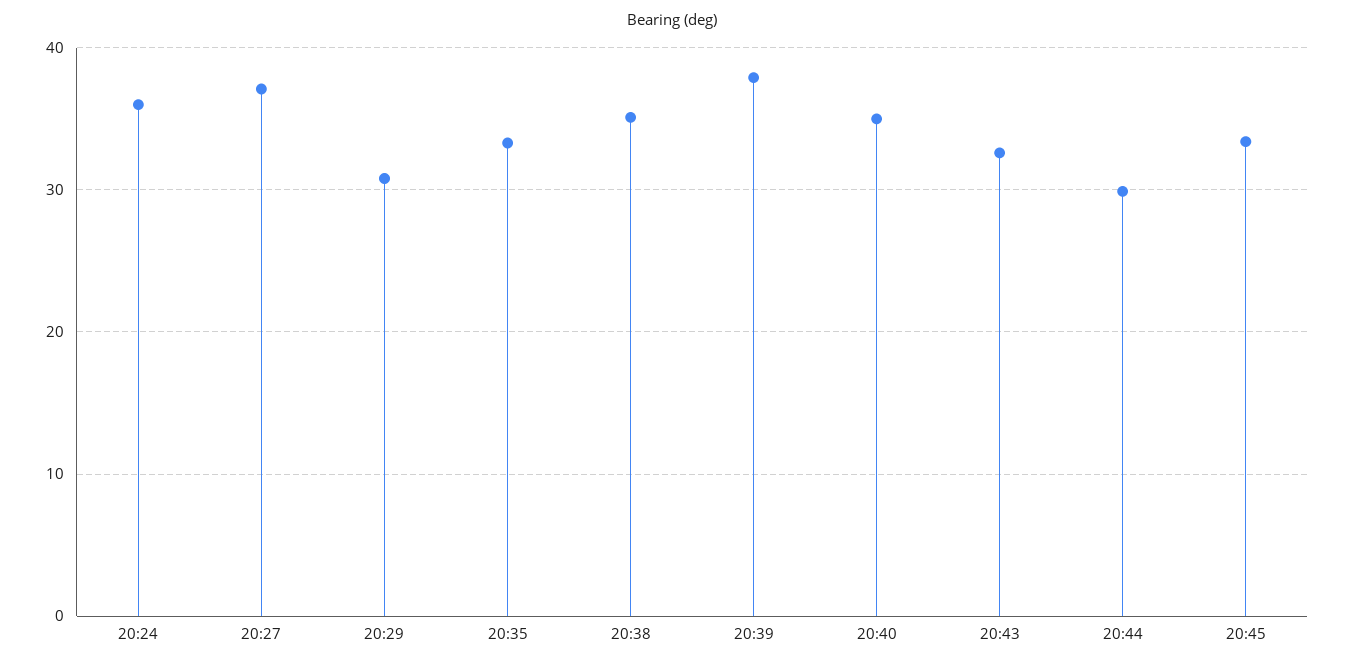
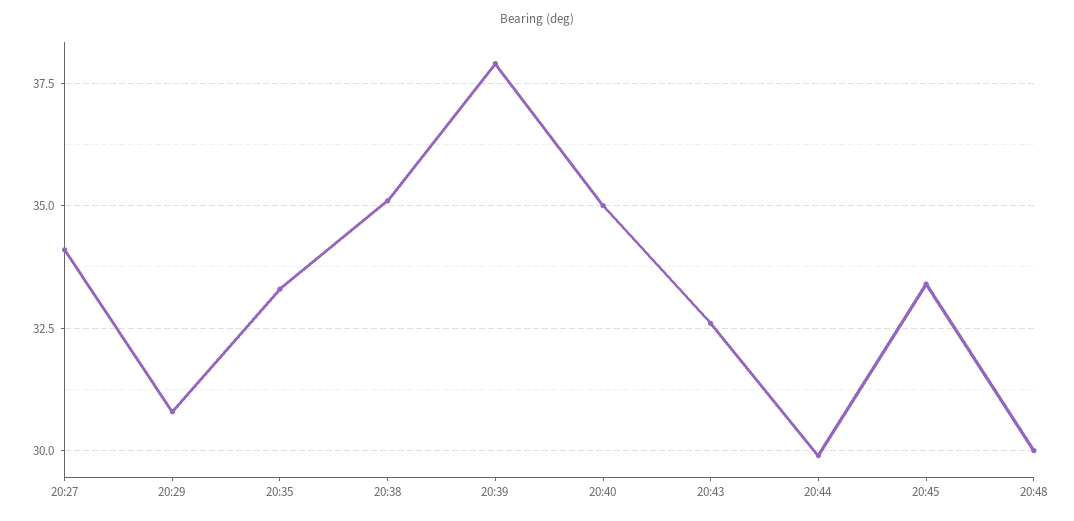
20:24: 36 -> none
20:27: 37 -> 34
20:48: none -> 30

